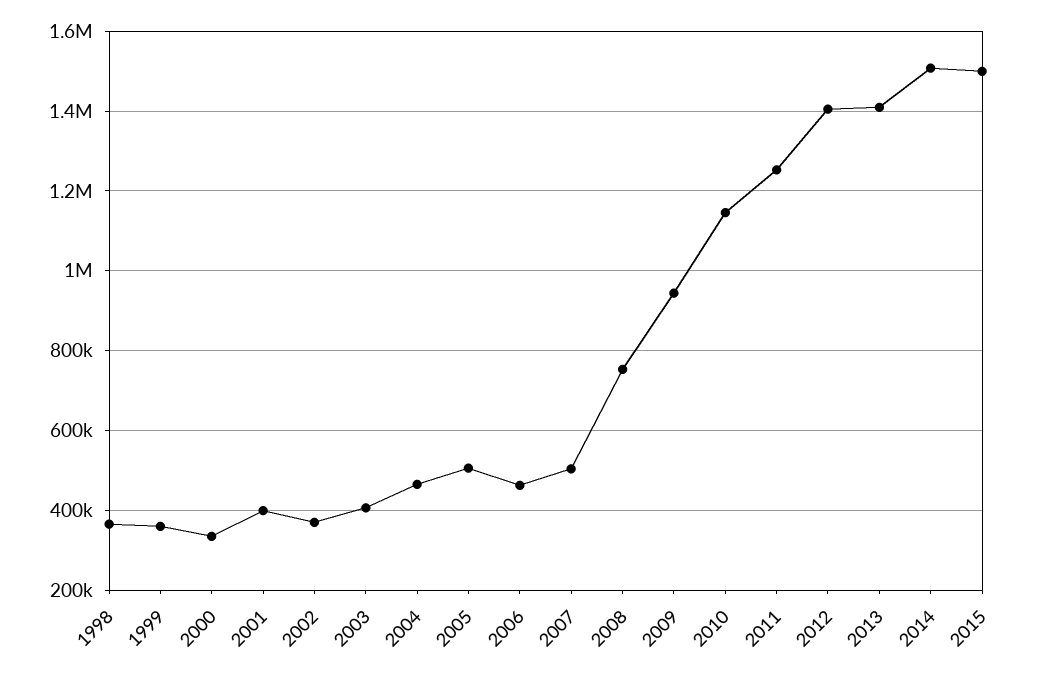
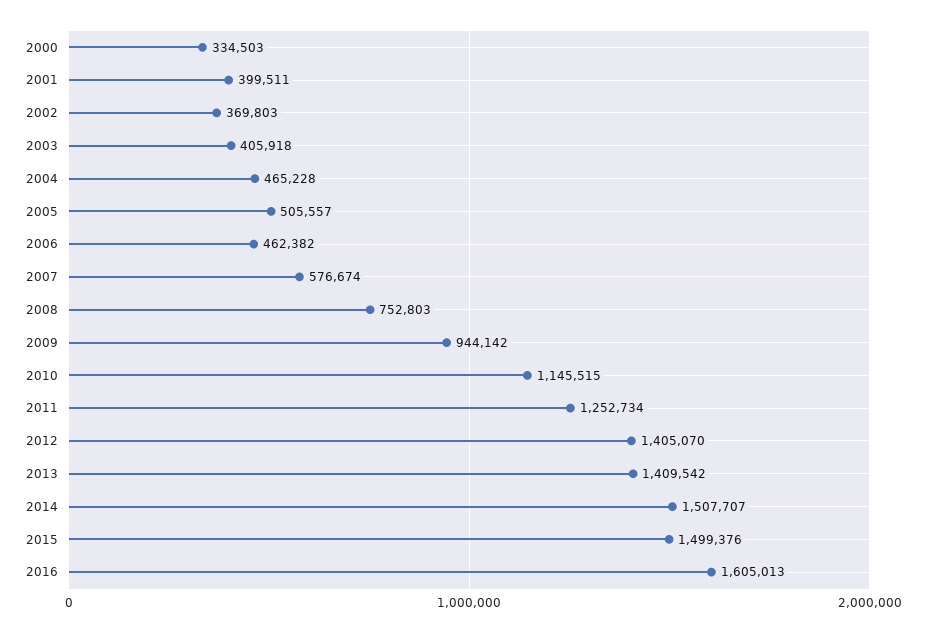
1998: 360000 -> none
1999: 360000 -> none
2007: 500000 -> 576674
2016: none -> 1605013

